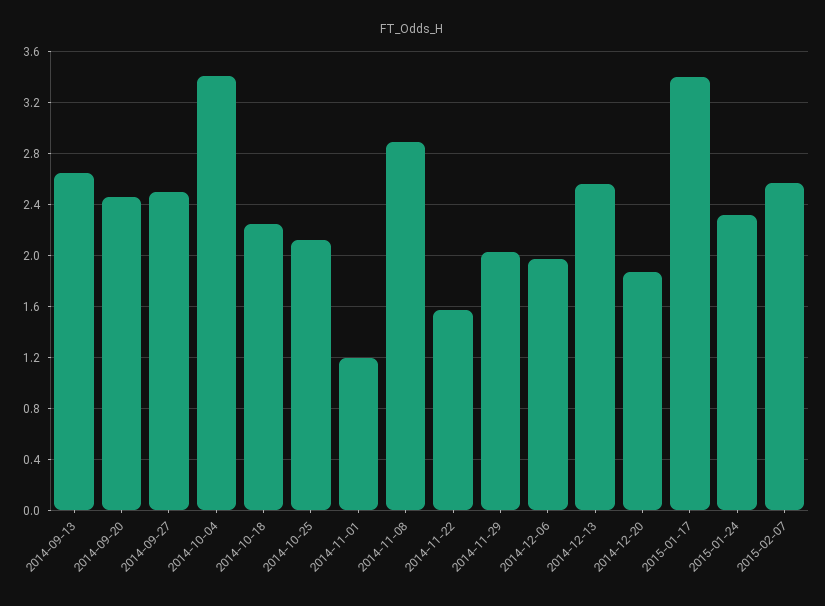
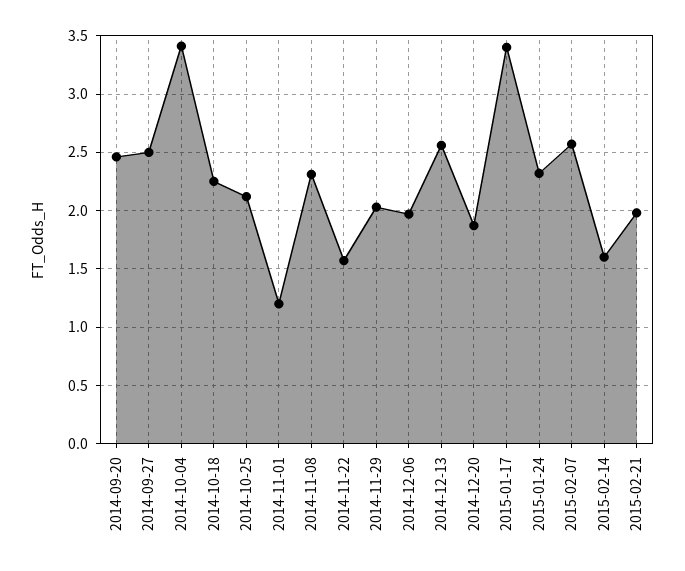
2014-09-13: 2.65 -> none
2014-11-08: 2.9 -> 2.3
2015-02-14: none -> 1.6
2015-02-21: none -> 2

